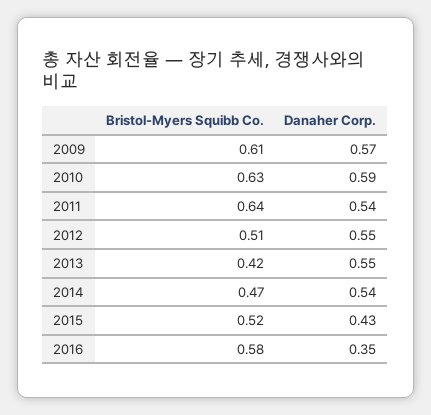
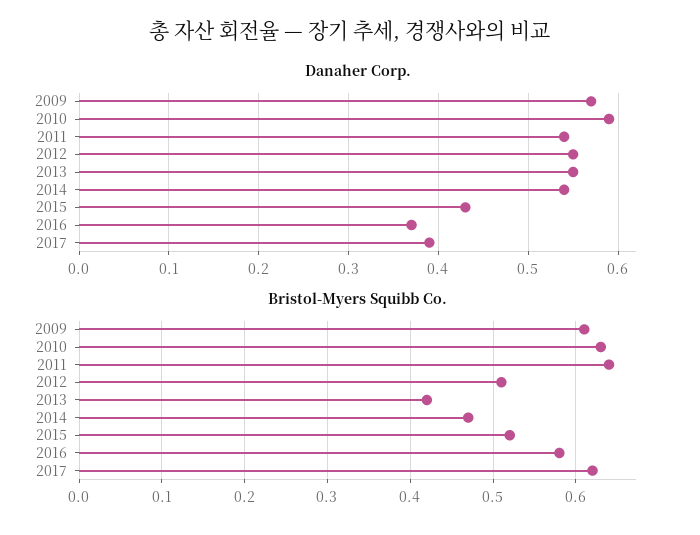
Danaher Corp., 2016: 0.35 -> 0.37
Danaher Corp., 2017: none -> 0.39
Bristol-Myers Squibb Co., 2017: none -> 0.62

